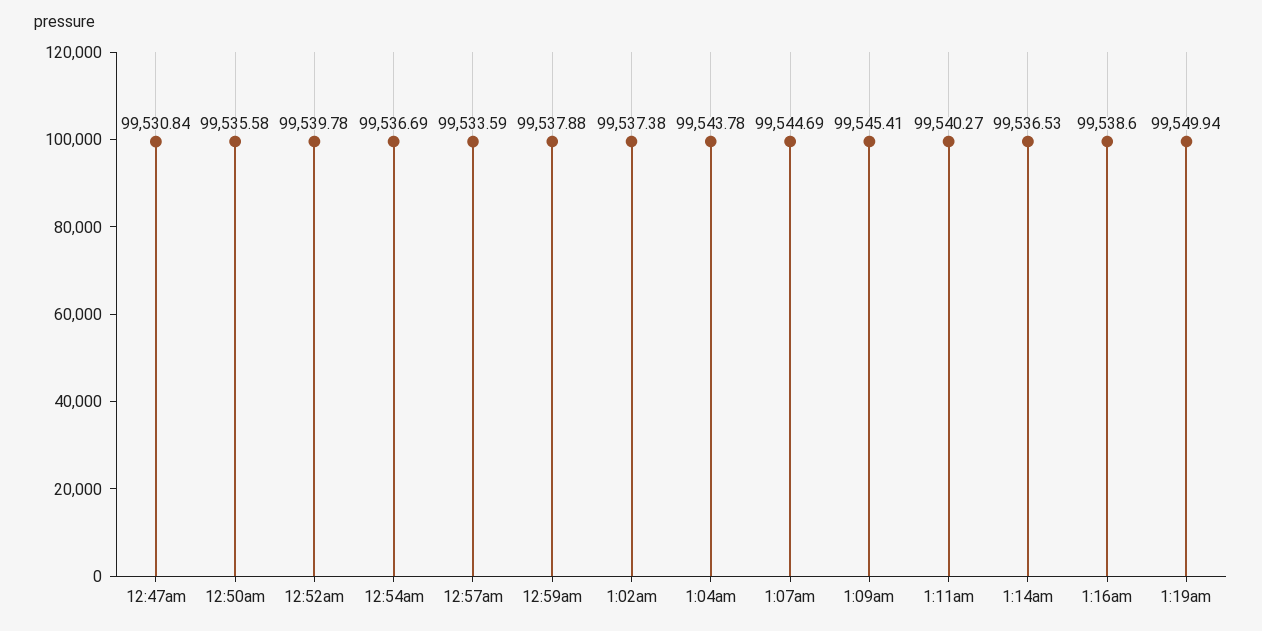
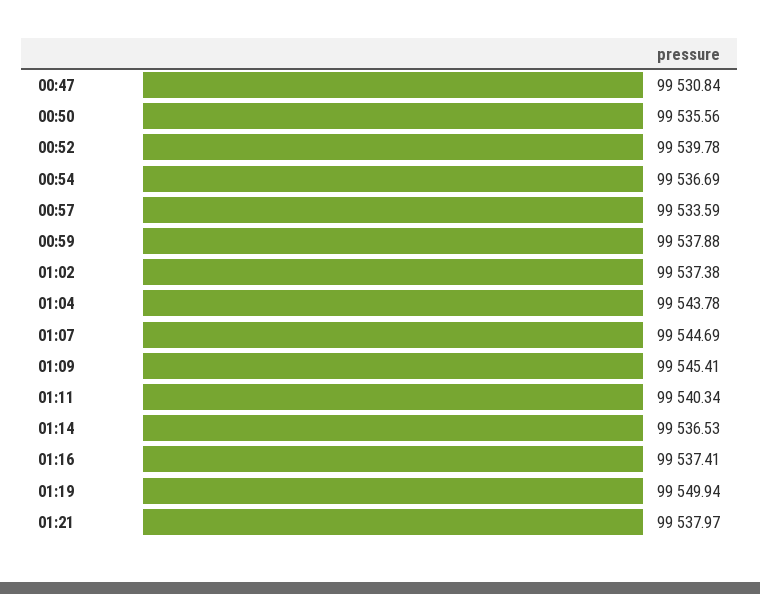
12:50am: 99535.58 -> 99535.56
1:11am: 99540.27 -> 99540.34
1:16am: 99538.6 -> 99537.41
01:21: none -> 99537.97

